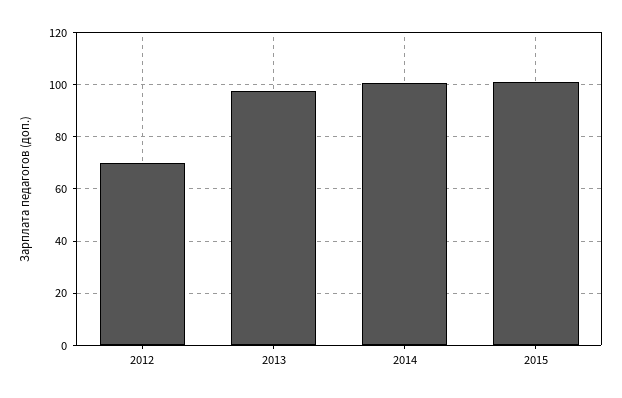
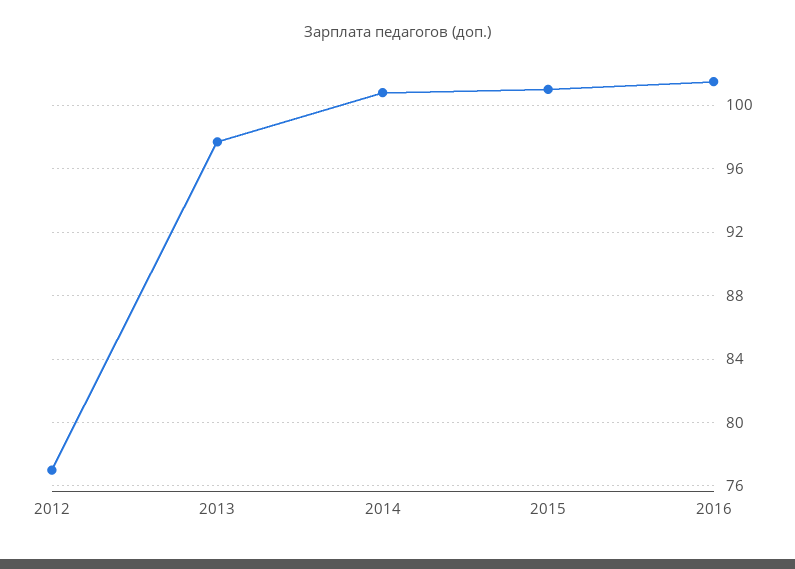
2012: 70 -> 77
2016: none -> 101.5

